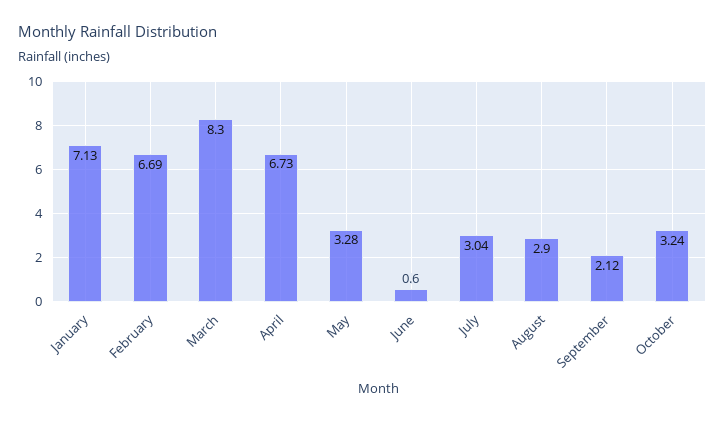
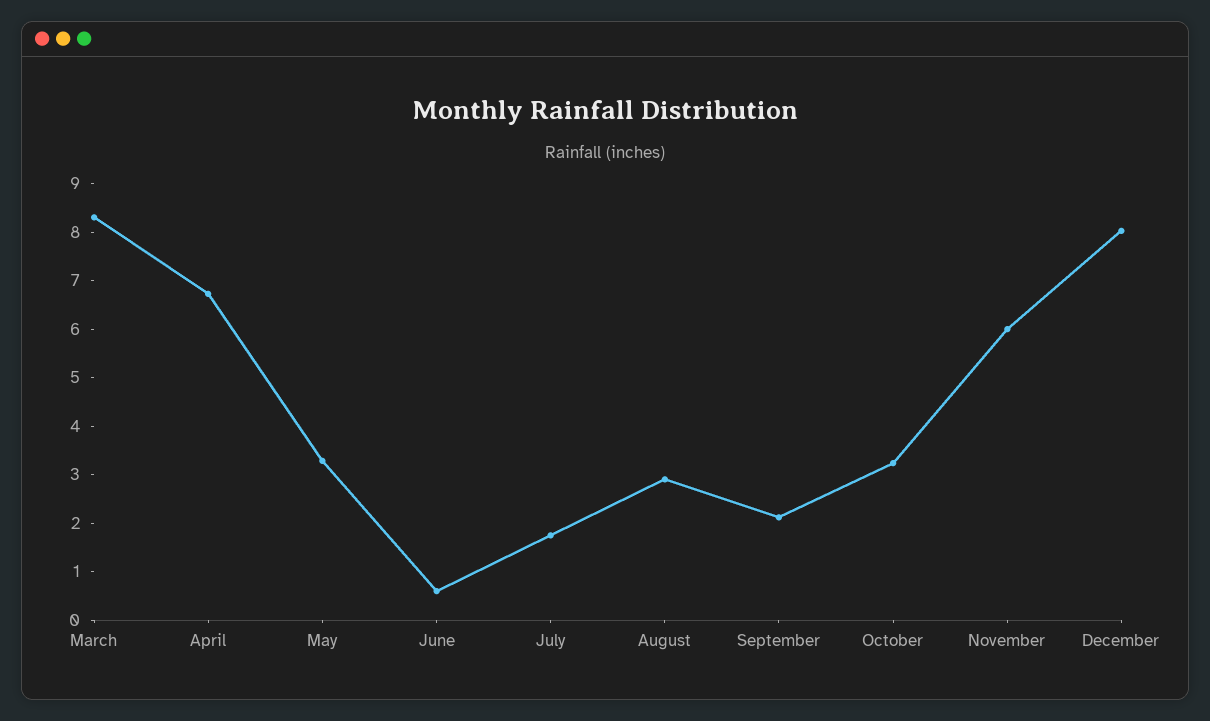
January: 7.13 -> none
February: 6.69 -> none
July: 3.04 -> 1.8
November: none -> 6
December: none -> 8

